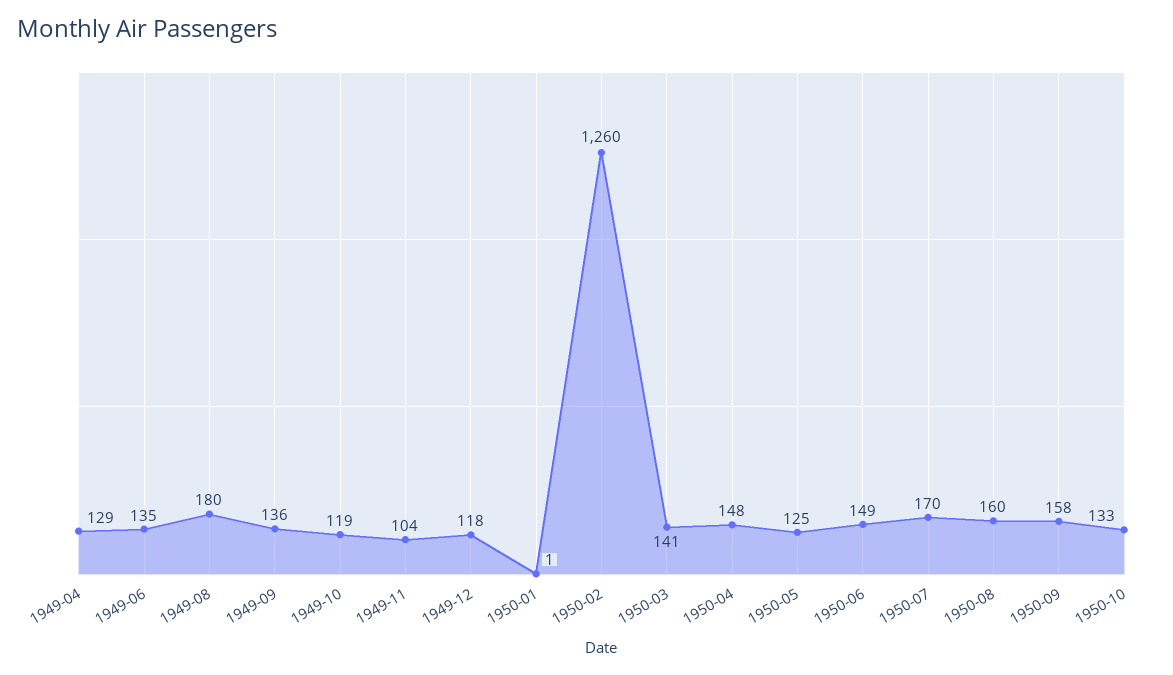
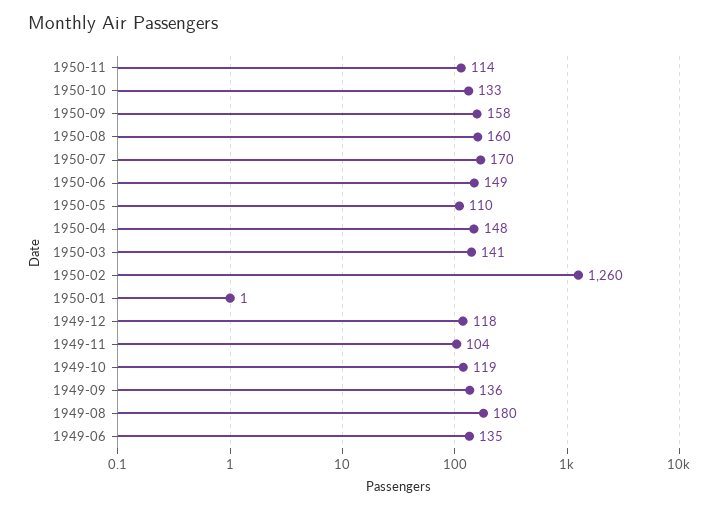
1949-04: 129 -> none
1950-05: 125 -> 110
1950-11: none -> 114

